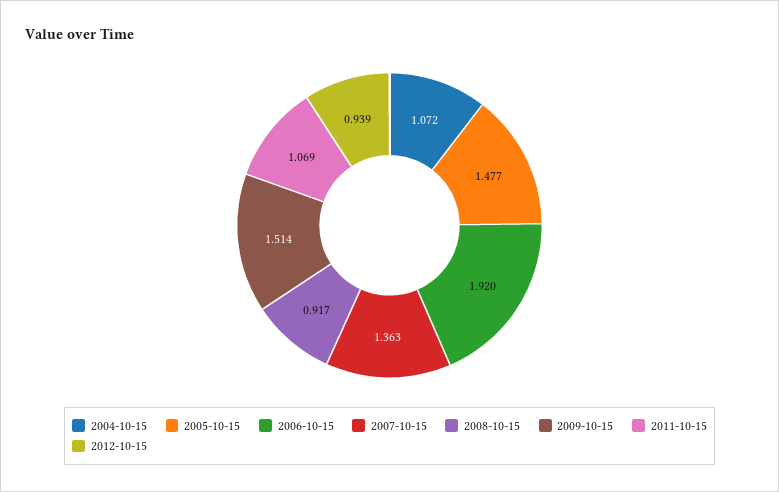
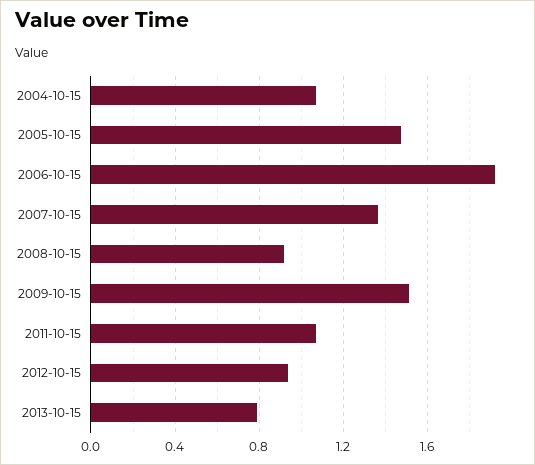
2013-10-15: none -> 0.8

